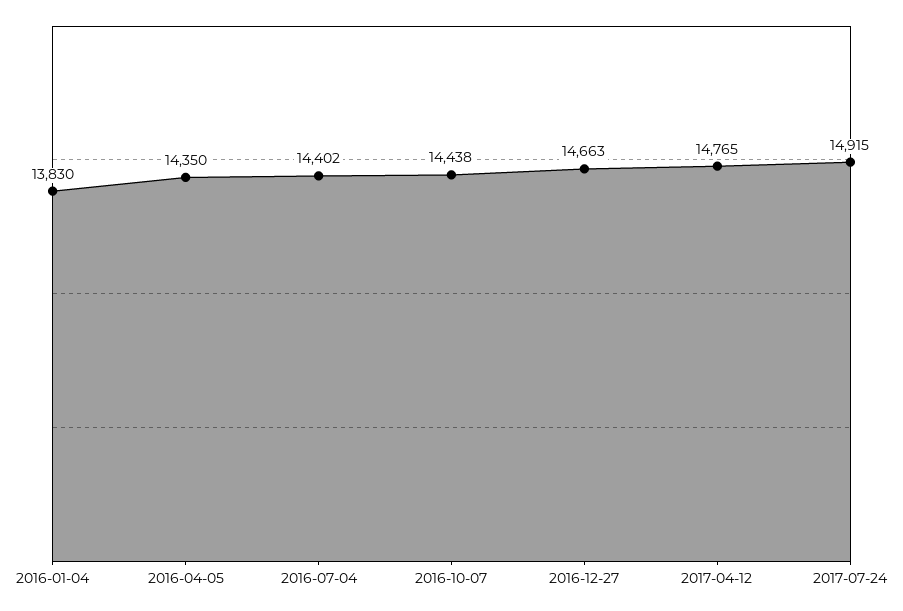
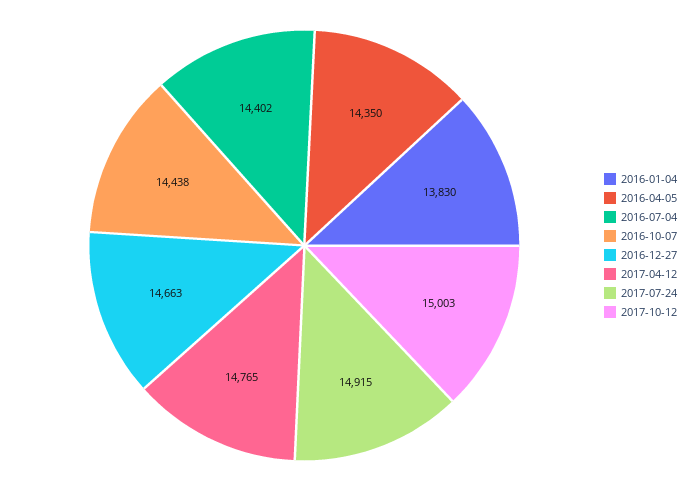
2017-10-12: none -> 15003

